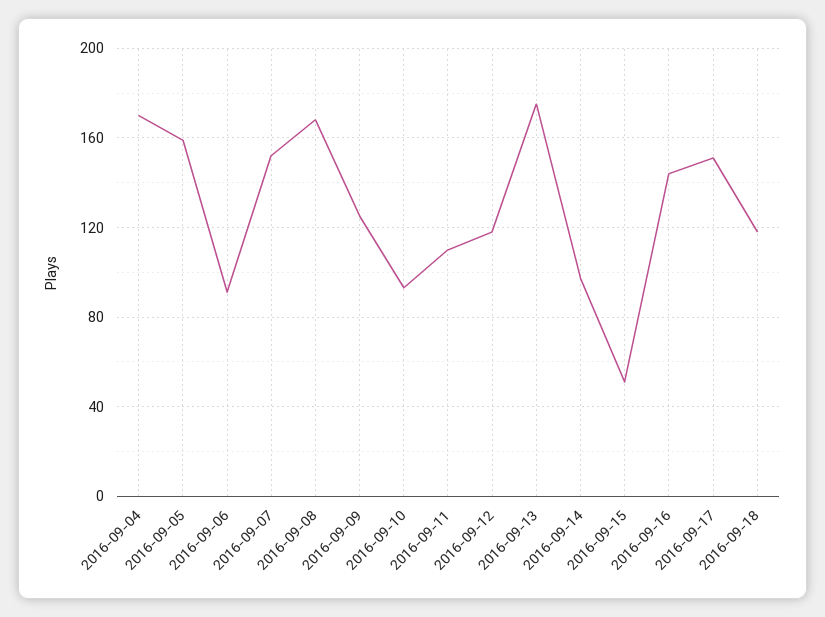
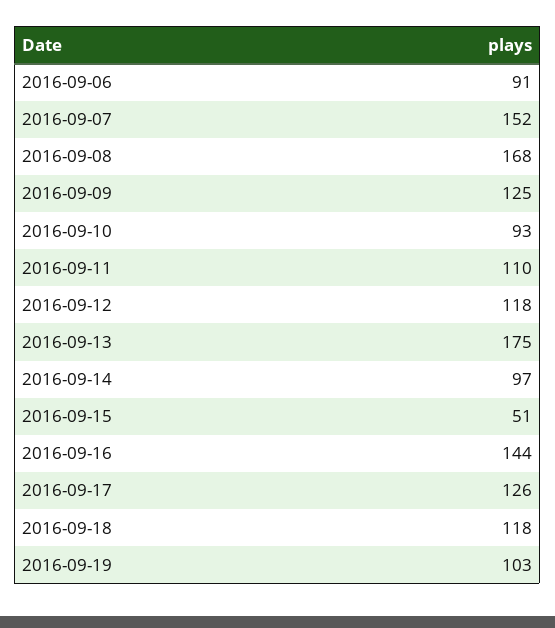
2016-09-04: 170 -> none
2016-09-05: 160 -> none
2016-09-17: 150 -> 126
2016-09-19: none -> 103

